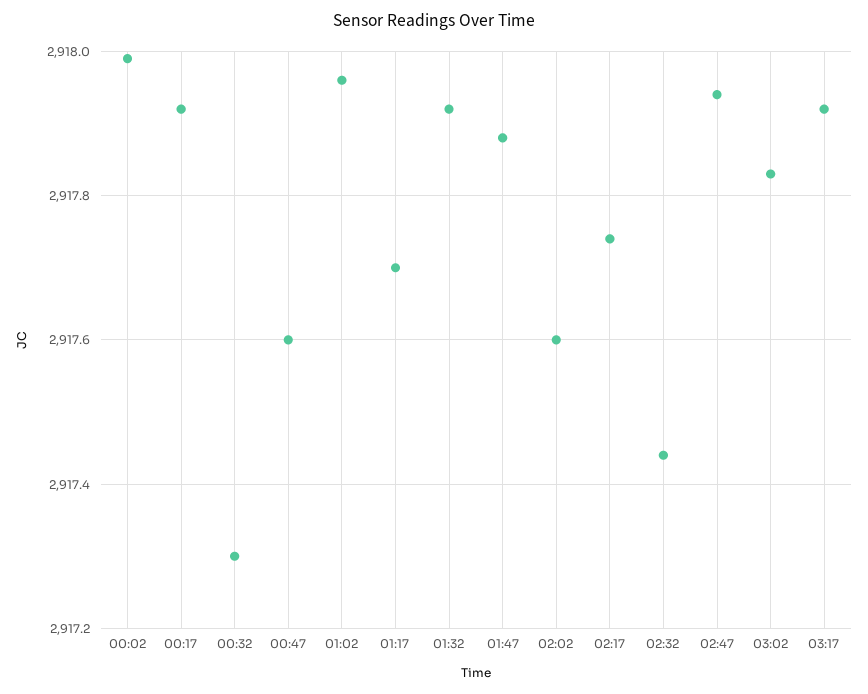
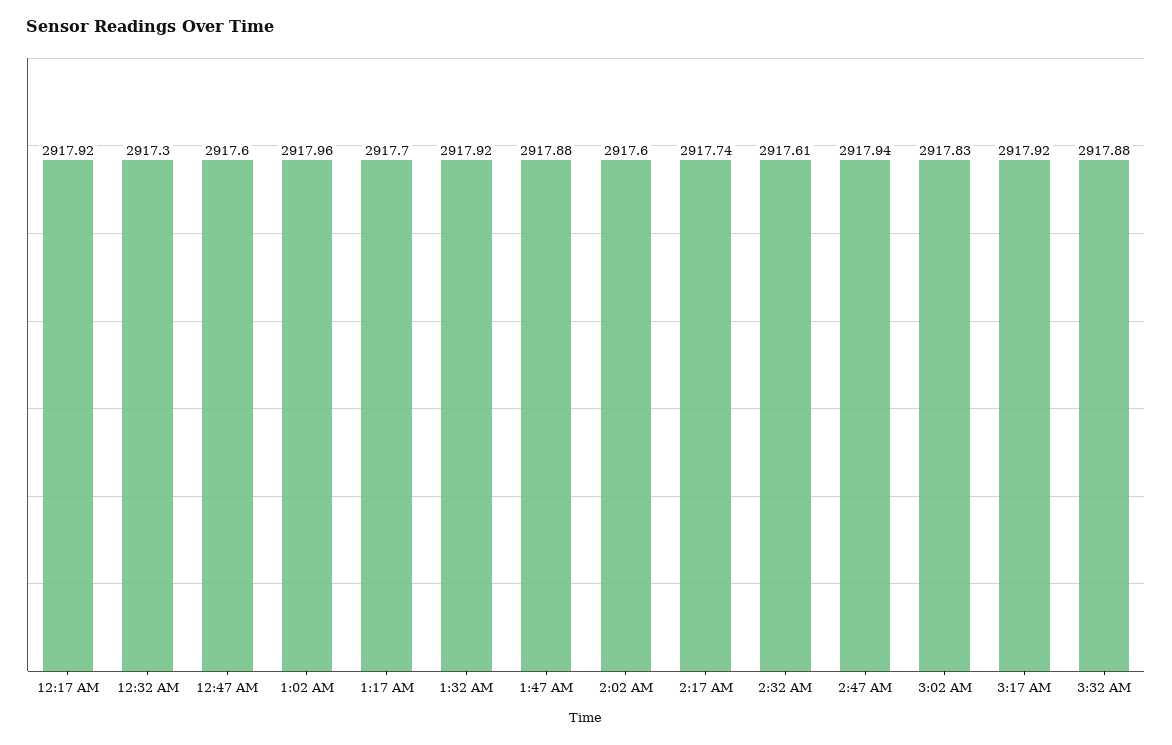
00:02: 2918 -> none
02:32: 2917.45 -> 2917.61
3:32 AM: none -> 2917.88

